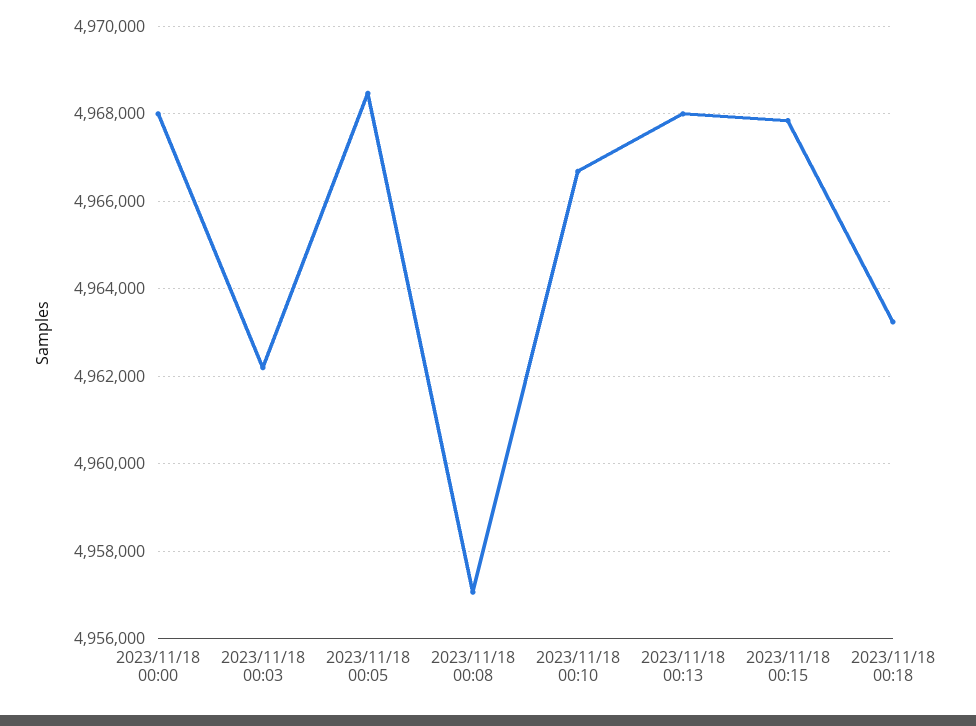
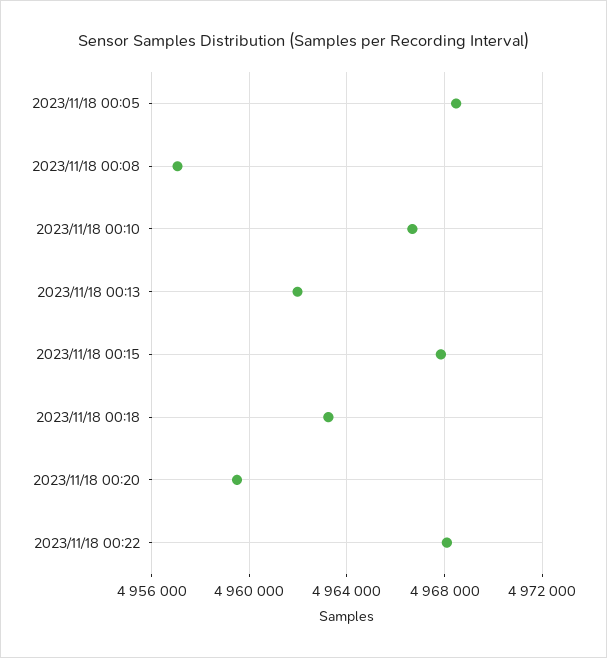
2023/11/18 00:00: 4968000 -> none
2023/11/18 00:03: 4962200 -> none
2023/11/18 00:13: 4968000 -> 4962000
2023/11/18 00:20: none -> 4959500
2023/11/18 00:22: none -> 4968000

